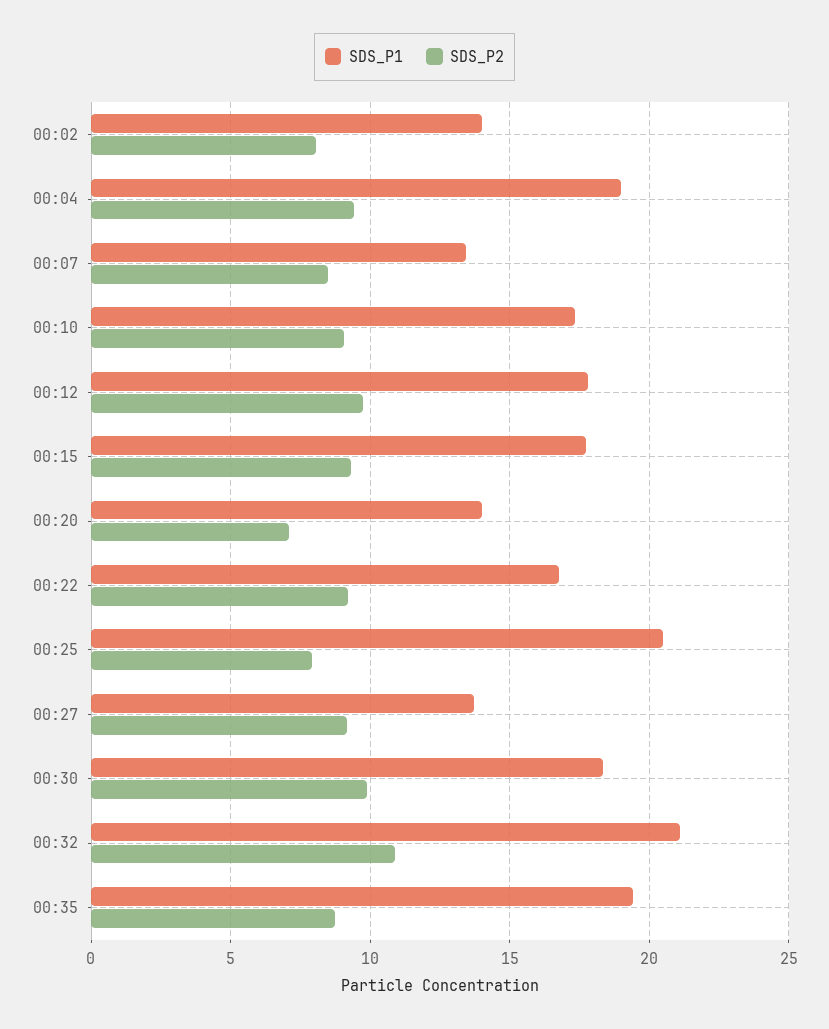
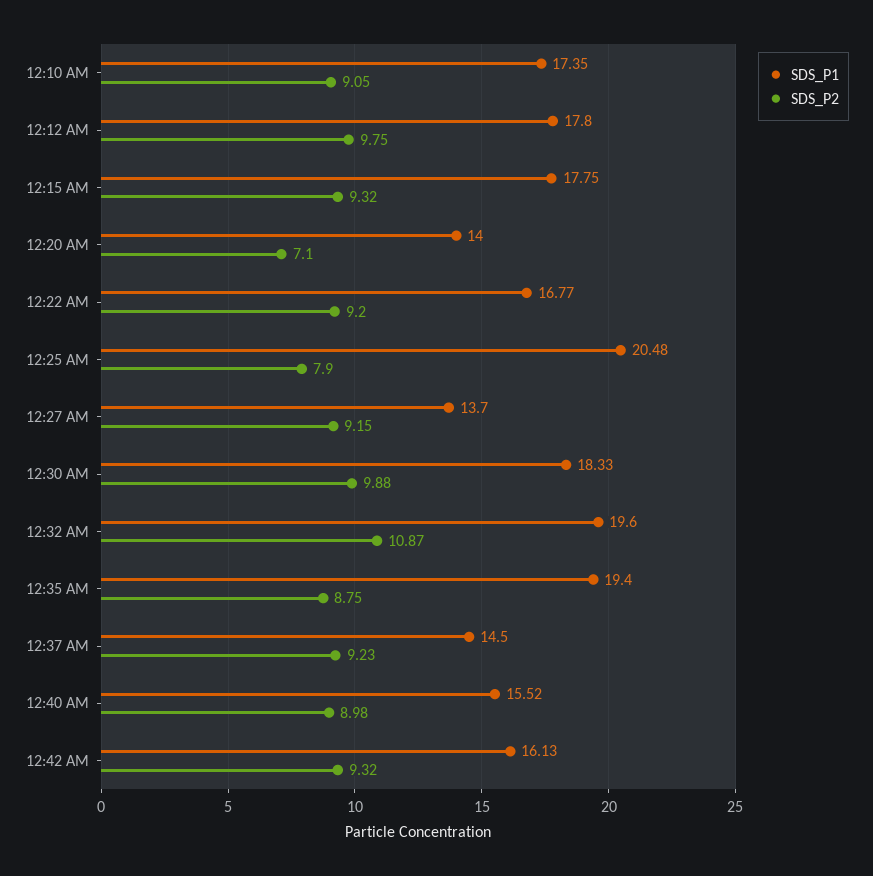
SDS_P1, 00:02: 14 -> none
SDS_P2, 00:02: 8 -> none
SDS_P1, 00:04: 19 -> none
SDS_P2, 00:04: 9.5 -> none
SDS_P1, 00:07: 13.5 -> none
SDS_P2, 00:07: 8.5 -> none
SDS_P1, 00:32: 21 -> 19.6
SDS_P1, 12:37 AM: none -> 14.5
SDS_P2, 12:37 AM: none -> 9.23
SDS_P1, 12:40 AM: none -> 15.52
SDS_P2, 12:40 AM: none -> 8.98
SDS_P1, 12:42 AM: none -> 16.13
SDS_P2, 12:42 AM: none -> 9.32

